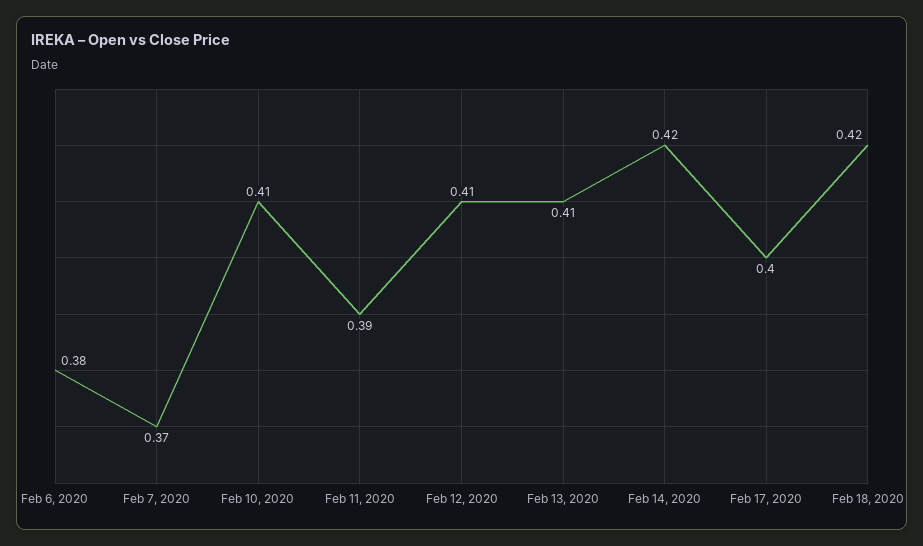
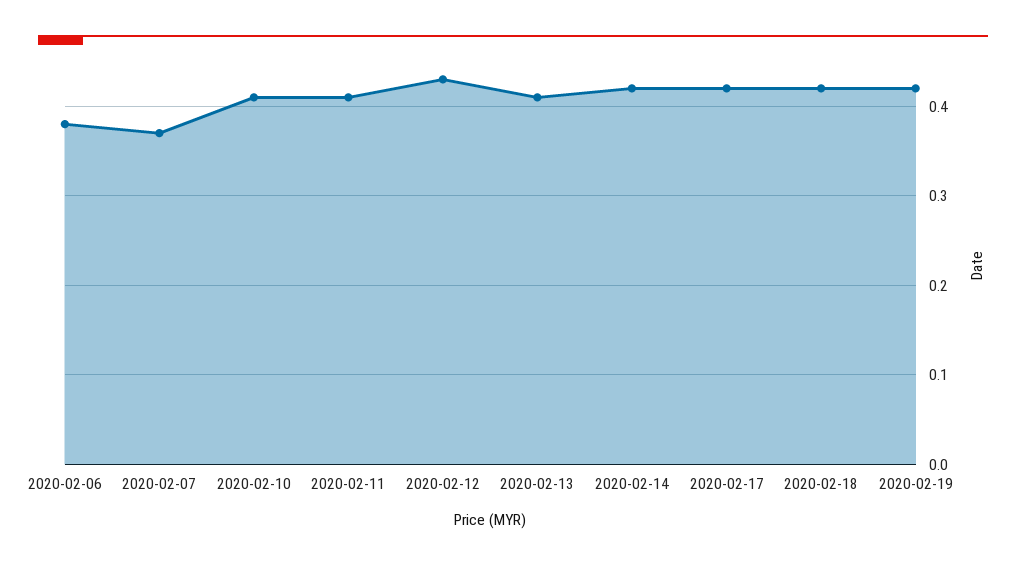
Feb 11, 2020: 0.39 -> 0.41
Feb 12, 2020: 0.41 -> 0.43
Feb 17, 2020: 0.4 -> 0.42
2020-02-19: none -> 0.42

